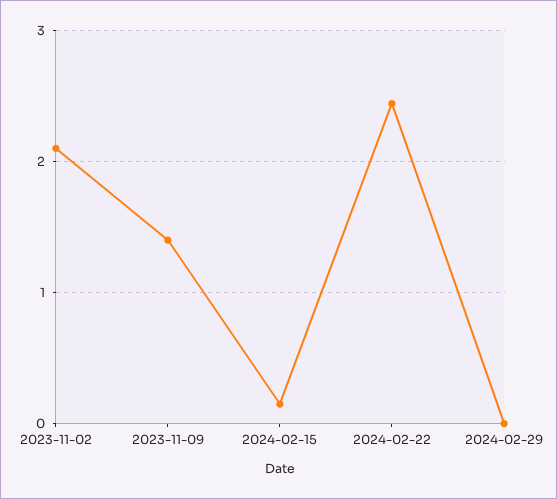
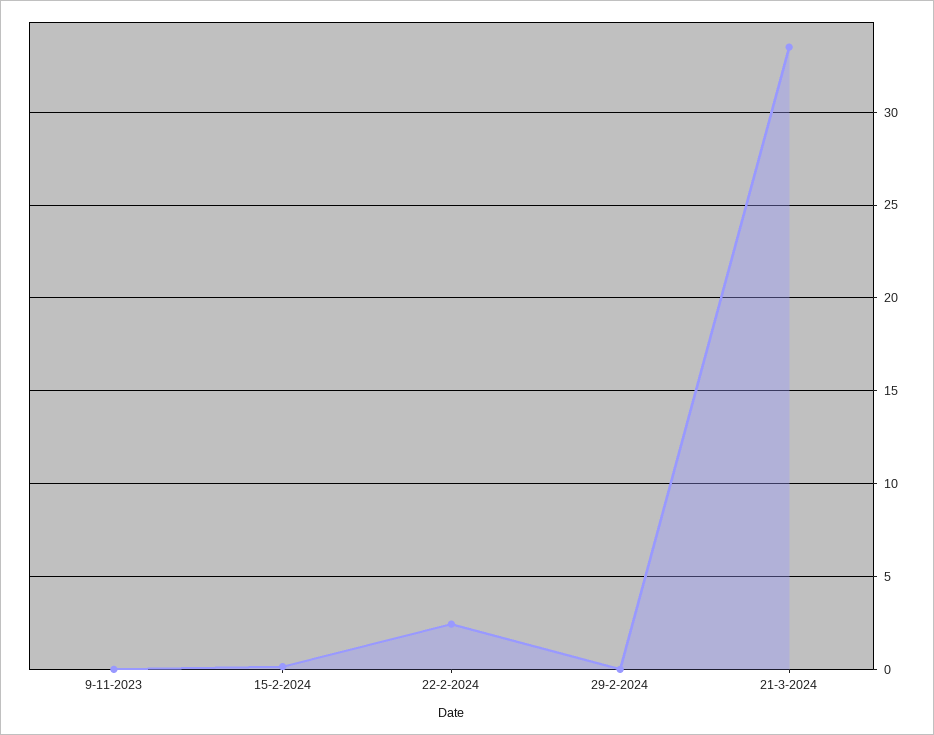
2023-11-02: 2.1 -> none
2023-11-09: 1.4 -> 0
21-3-2024: none -> 33.5

